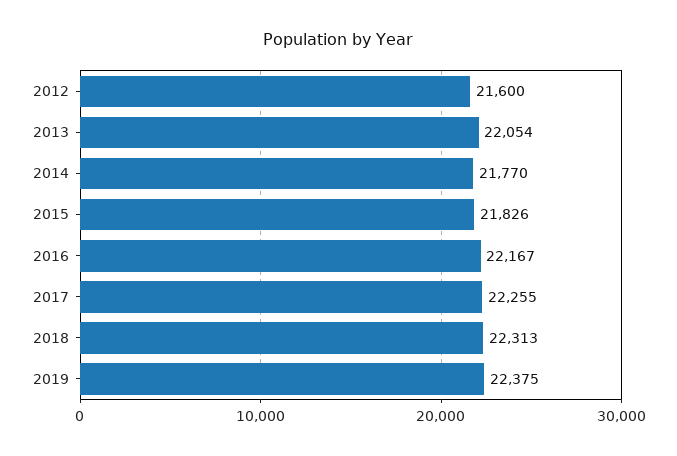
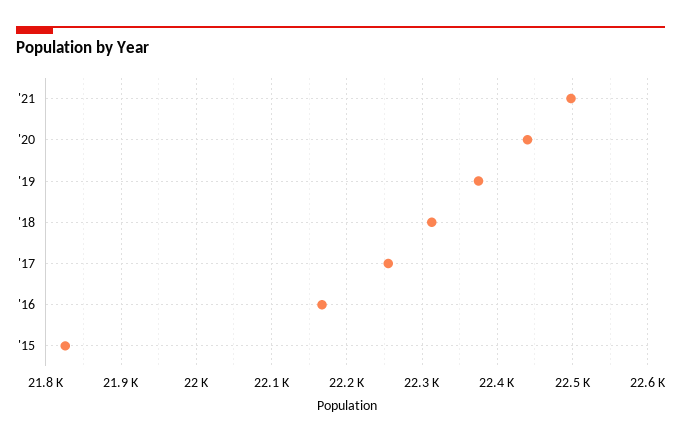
2012: 21600 -> none
2013: 22054 -> none
2014: 21770 -> none
'21: none -> 22500
'20: none -> 22440

